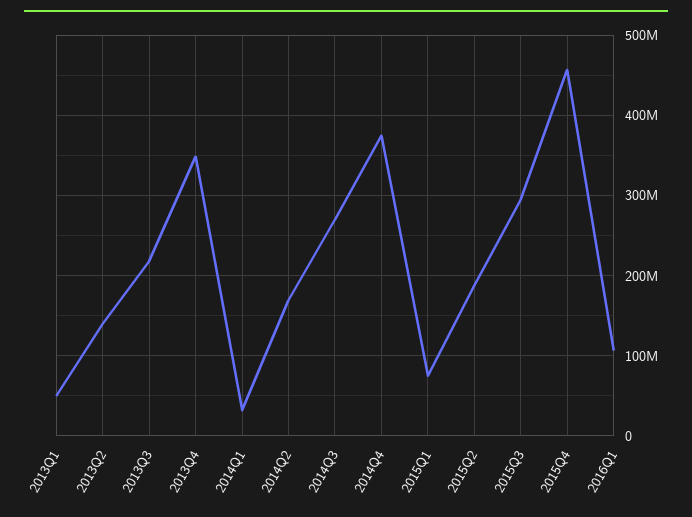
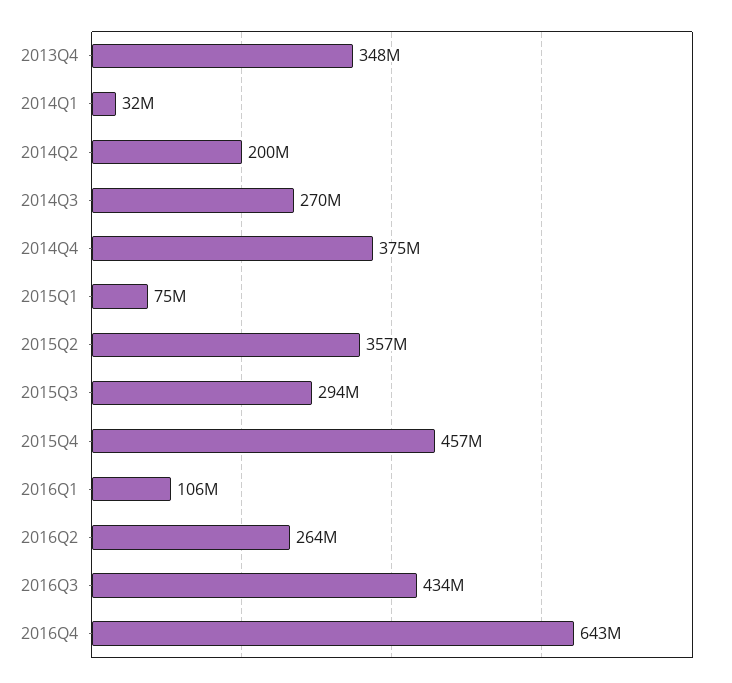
2013Q1: 50000000 -> none
2013Q2: 140000000 -> none
2013Q3: 220000000 -> none
2014Q2: 170000000 -> 200000000
2015Q2: 190000000 -> 357000000
2016Q2: none -> 264000000
2016Q3: none -> 434000000
2016Q4: none -> 643000000

